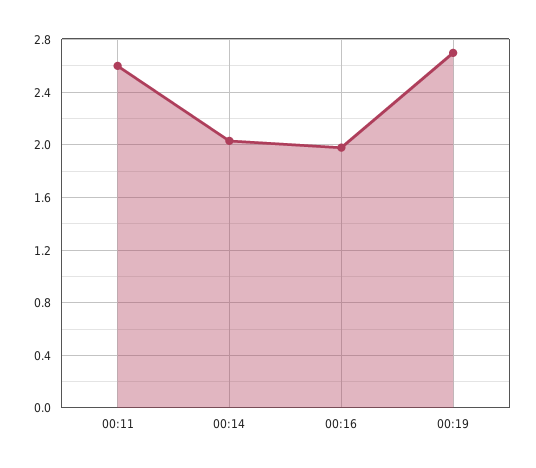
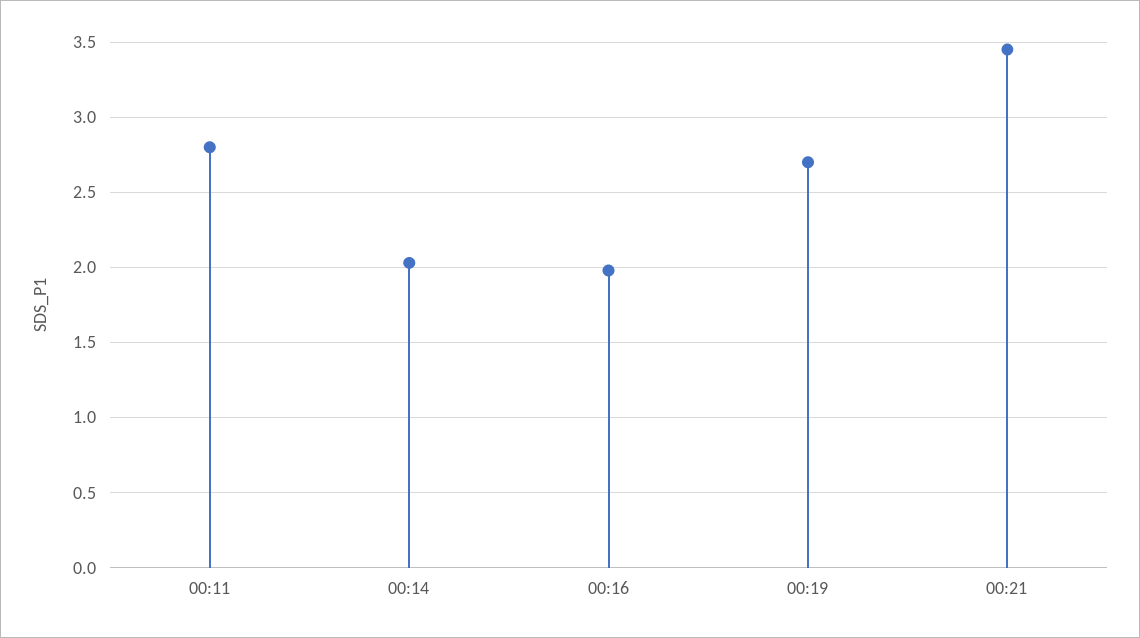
00:11: 2.6 -> 2.8
00:21: none -> 3.45

